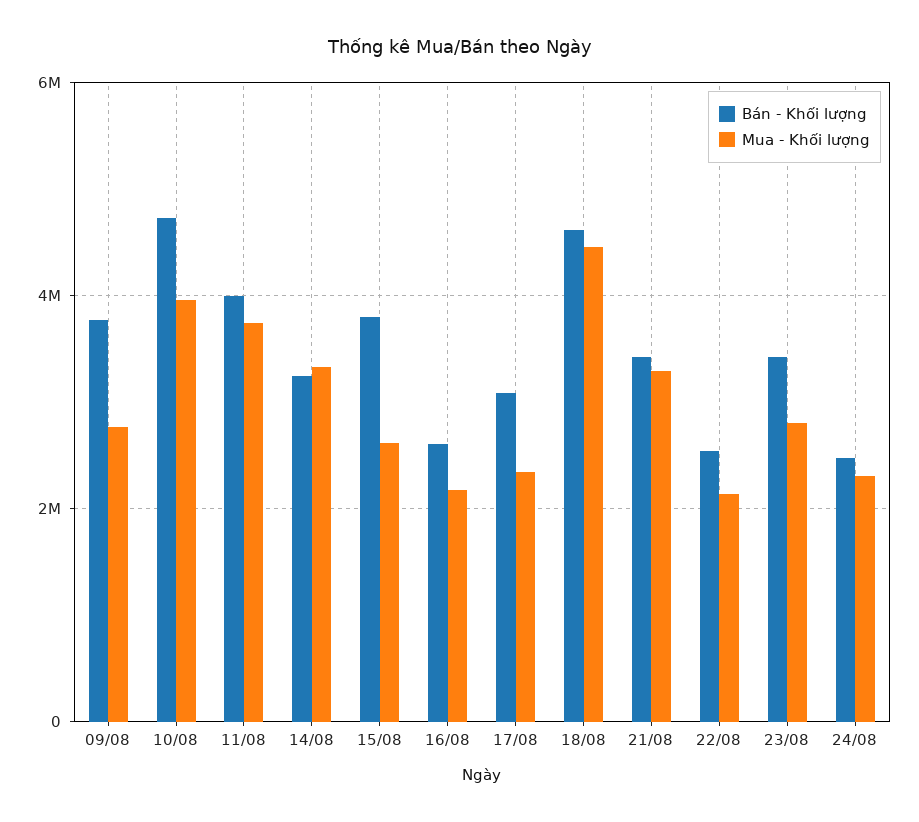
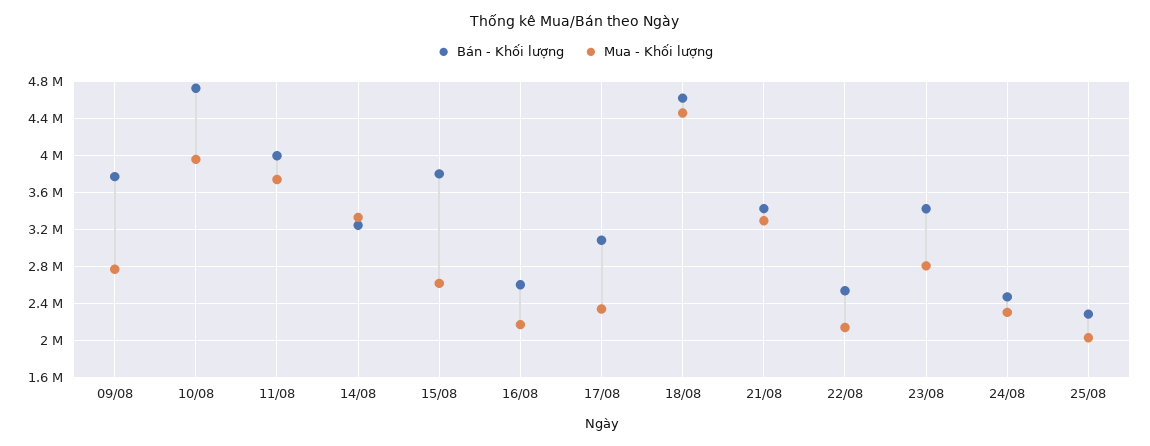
Bán - Khối lượng, 25/08: none -> 2300000
Mua - Khối lượng, 25/08: none -> 2000000

